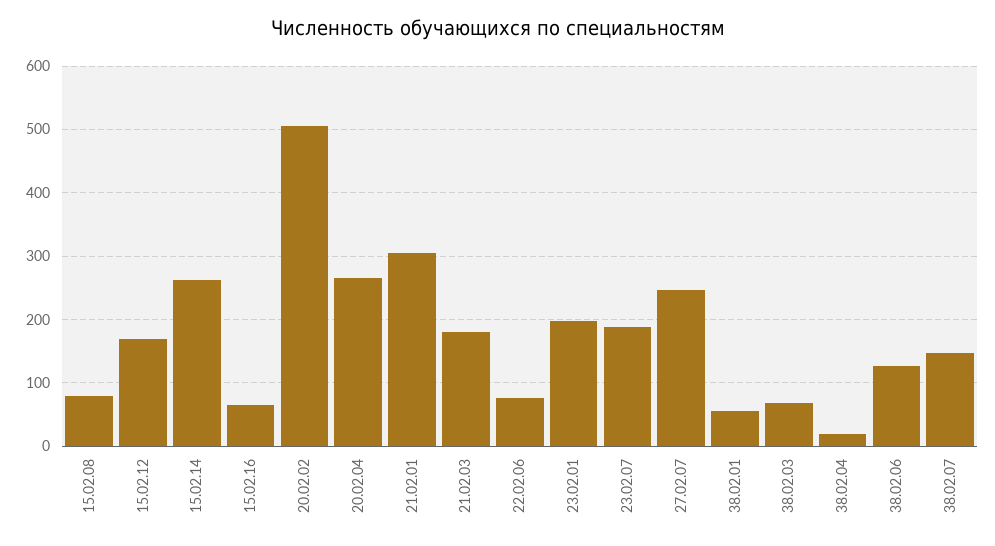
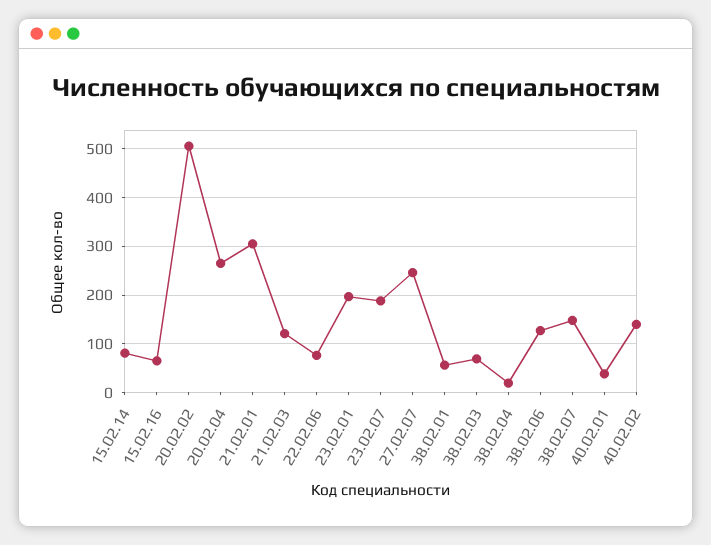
15.02.08: 80 -> none
15.02.12: 170 -> none
15.02.14: 260 -> 80
21.02.03: 180 -> 120
40.02.01: none -> 40
40.02.02: none -> 140

